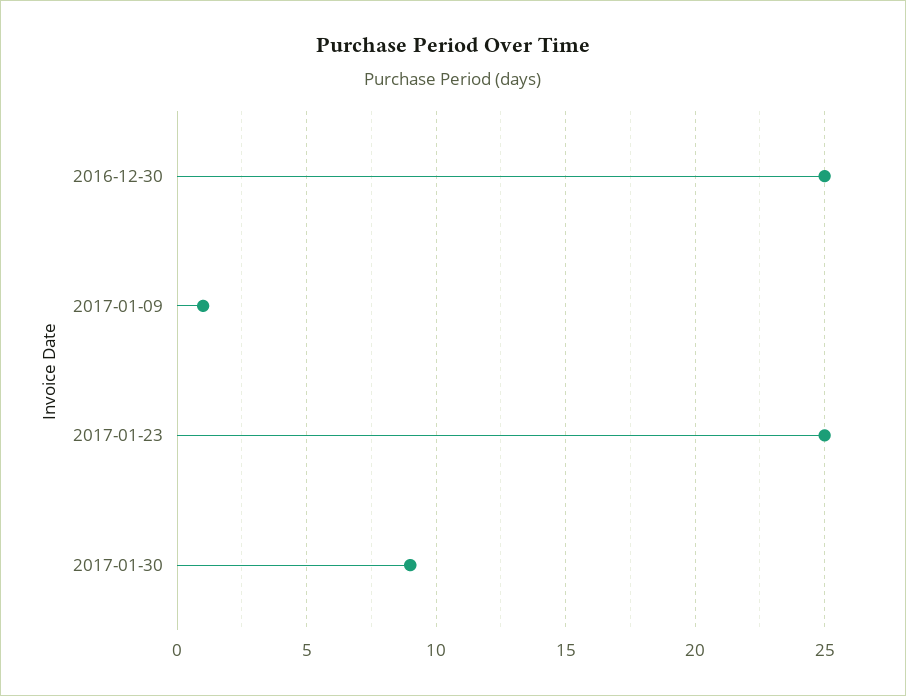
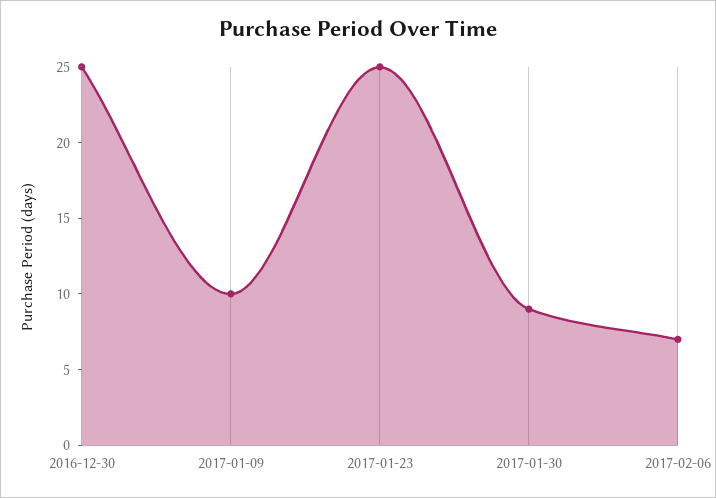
2017-01-09: 1 -> 10
2017-02-06: none -> 7

